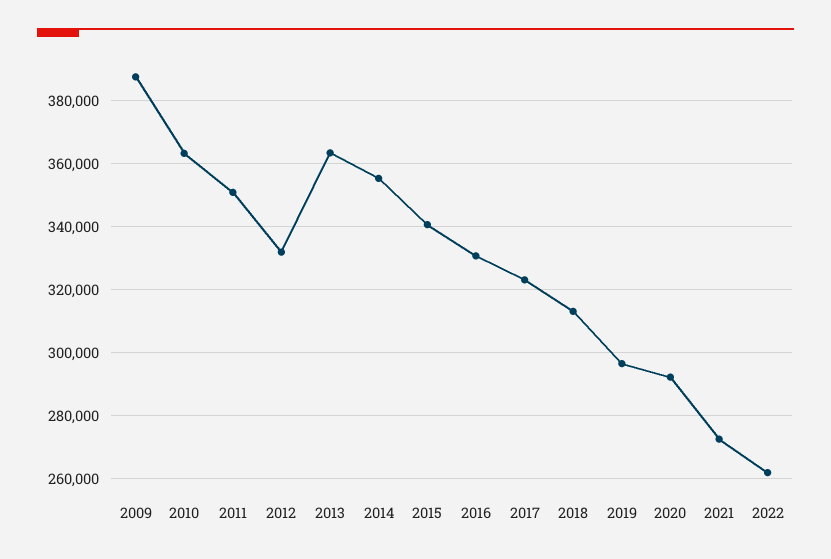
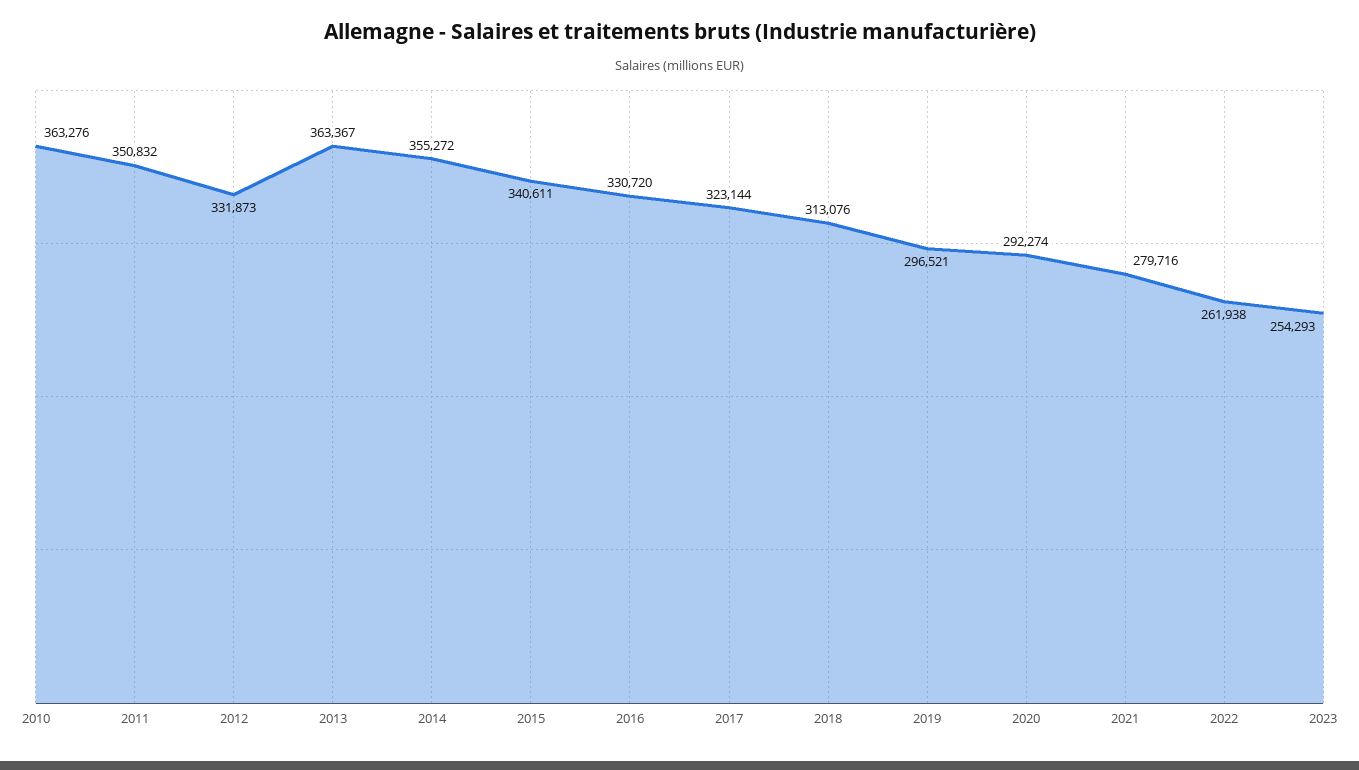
2009: 388000 -> none
2021: 272000 -> 279716
2023: none -> 254293

